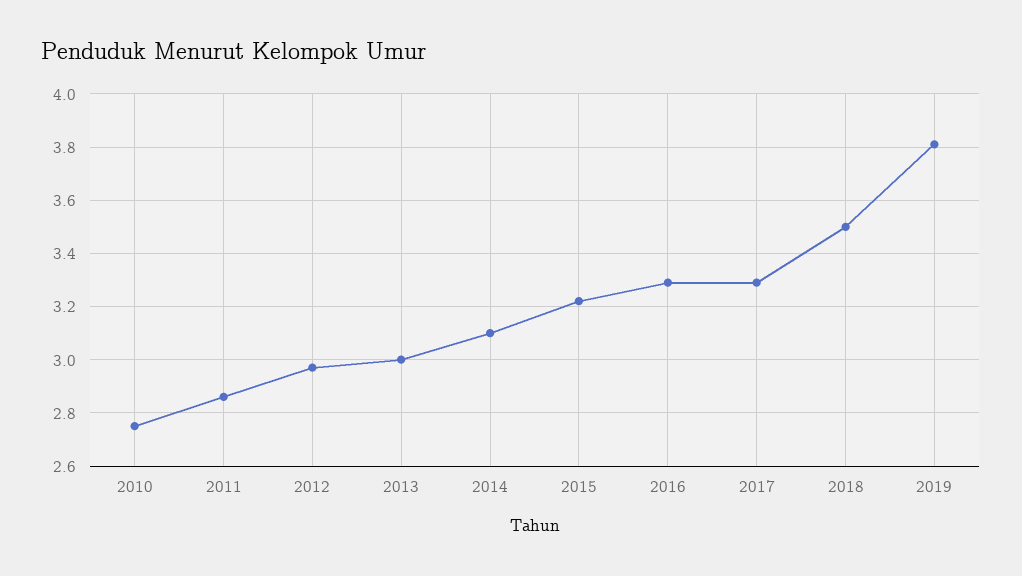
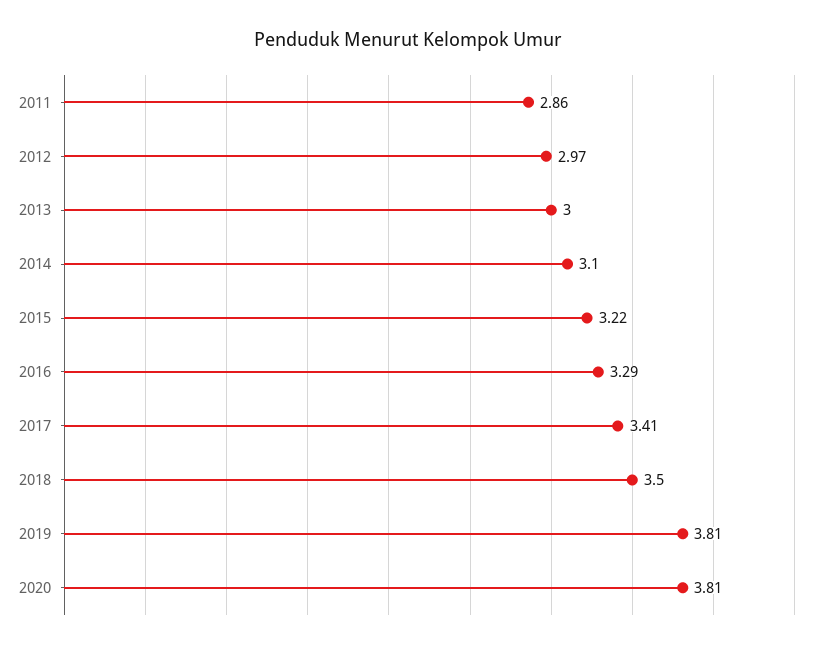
2010: 2.75 -> none
2017: 3.3 -> 3.41
2020: none -> 3.81

